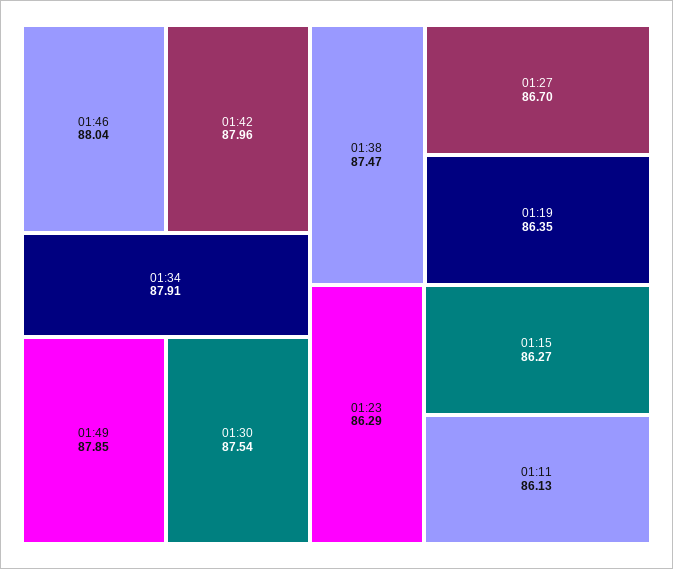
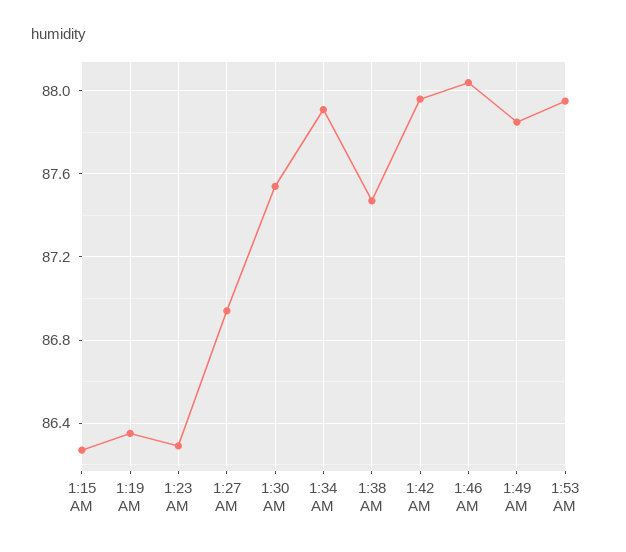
01:27: 86.7 -> 86.95
01:11: 86.13 -> none
1:53 AM: none -> 87.95

